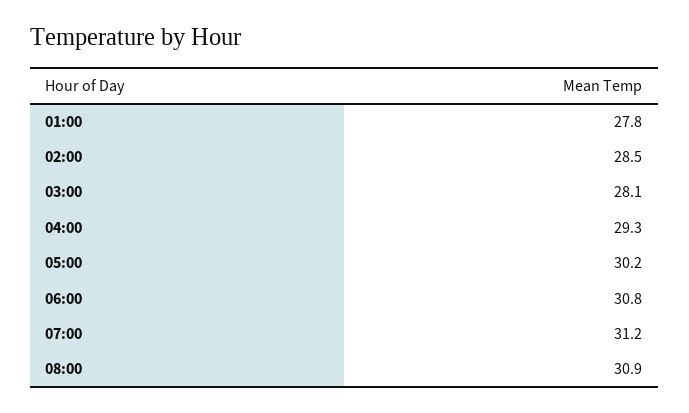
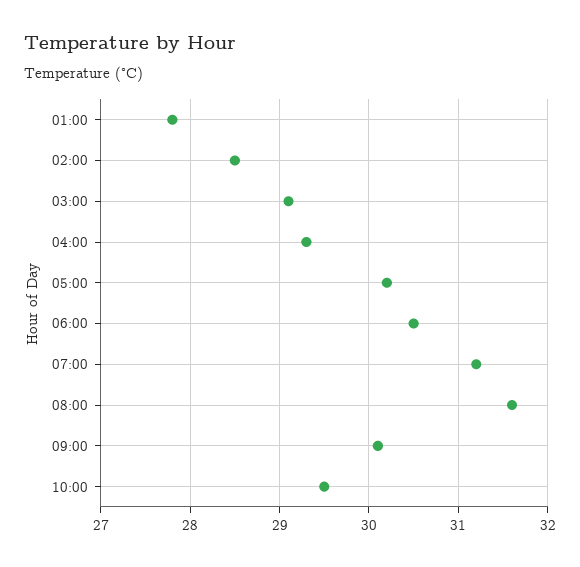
03:00: 28.1 -> 29.1
06:00: 30.8 -> 30.5
08:00: 30.9 -> 31.6
09:00: none -> 30.1
10:00: none -> 29.5

